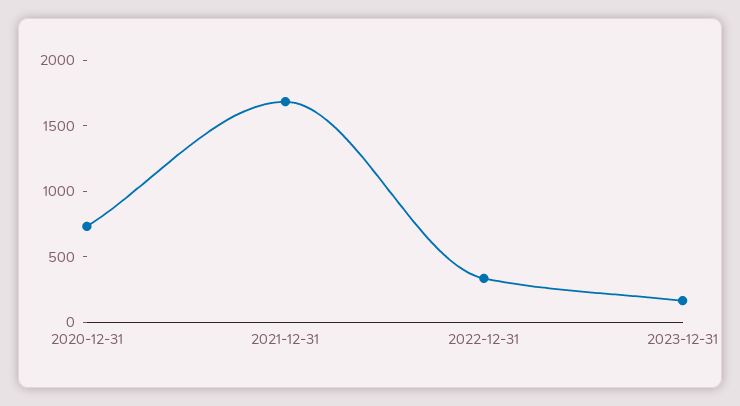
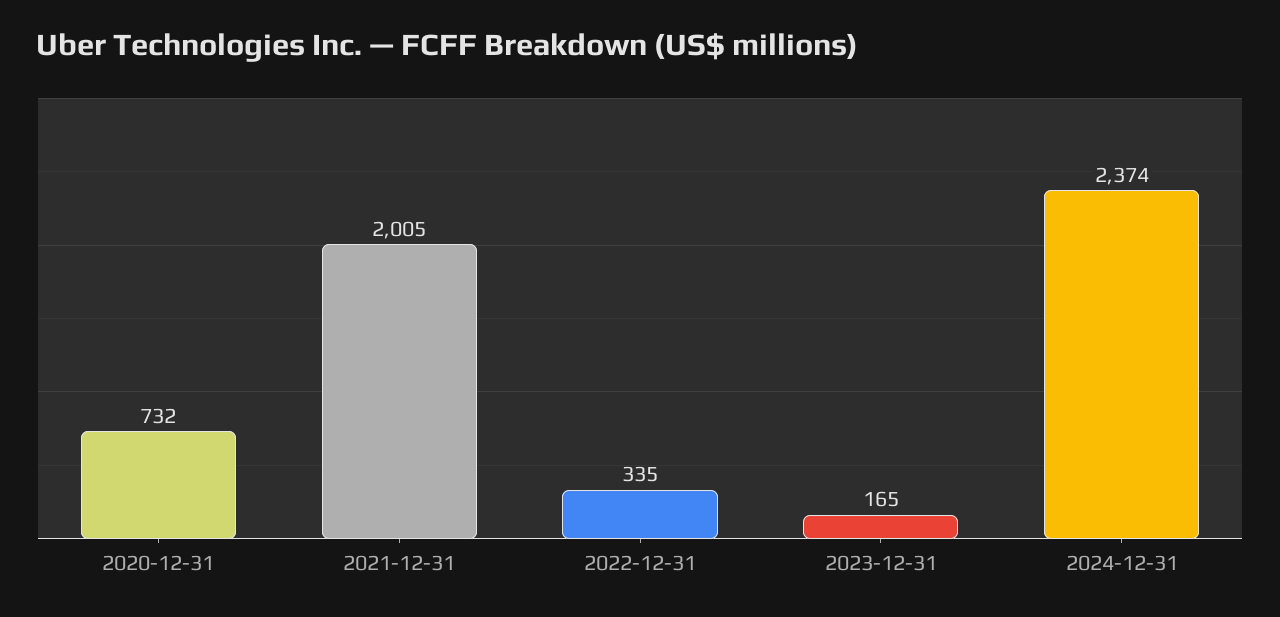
2021-12-31: 1700 -> 2005
2024-12-31: none -> 2374

